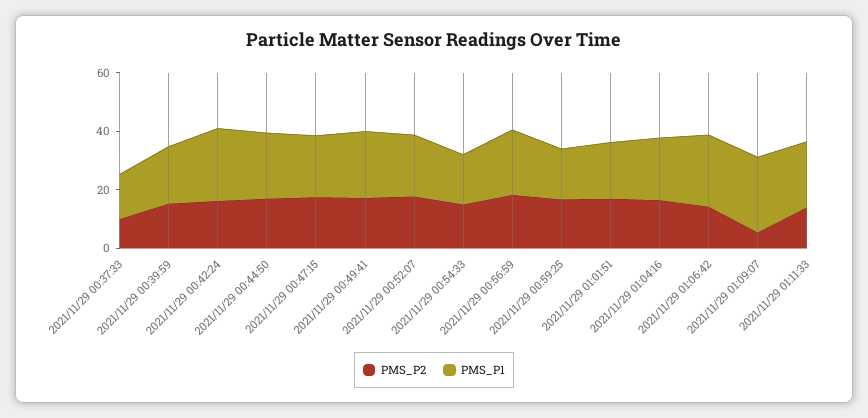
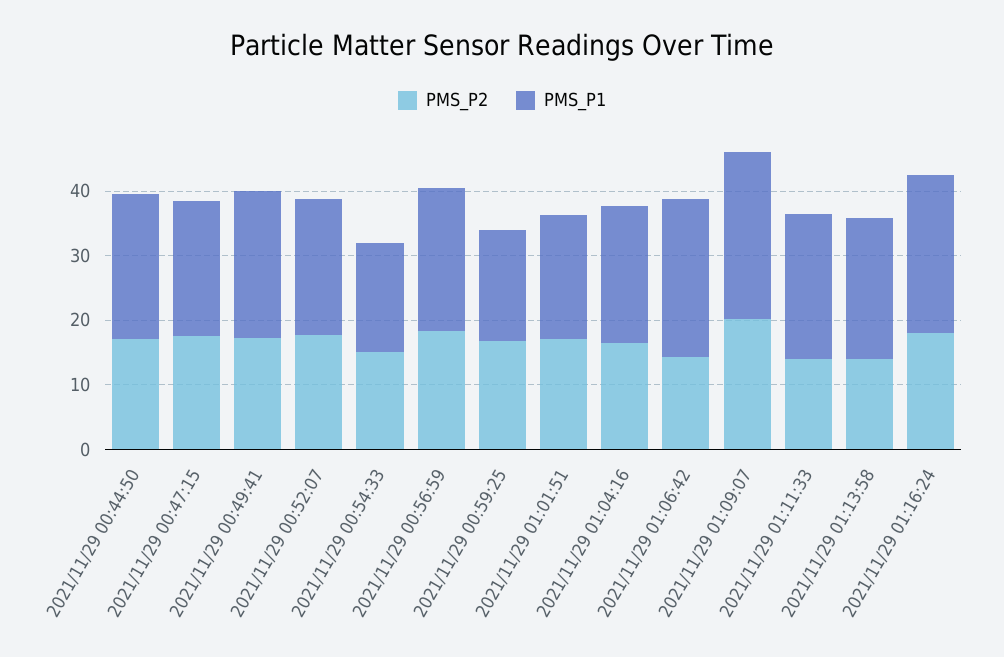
PMS_P2, 2021/11/29 00:37:33: 10 -> none
PMS_P1, 2021/11/29 00:37:33: 15 -> none
PMS_P2, 2021/11/29 00:39:59: 15 -> none
PMS_P1, 2021/11/29 00:39:59: 20 -> none
PMS_P2, 2021/11/29 00:42:24: 15 -> none
PMS_P1, 2021/11/29 00:42:24: 25 -> none
PMS_P2, 2021/11/29 01:09:07: 5 -> 20
PMS_P2, 2021/11/29 01:13:58: none -> 14
PMS_P1, 2021/11/29 01:13:58: none -> 22
PMS_P2, 2021/11/29 01:16:24: none -> 18
PMS_P1, 2021/11/29 01:16:24: none -> 24

